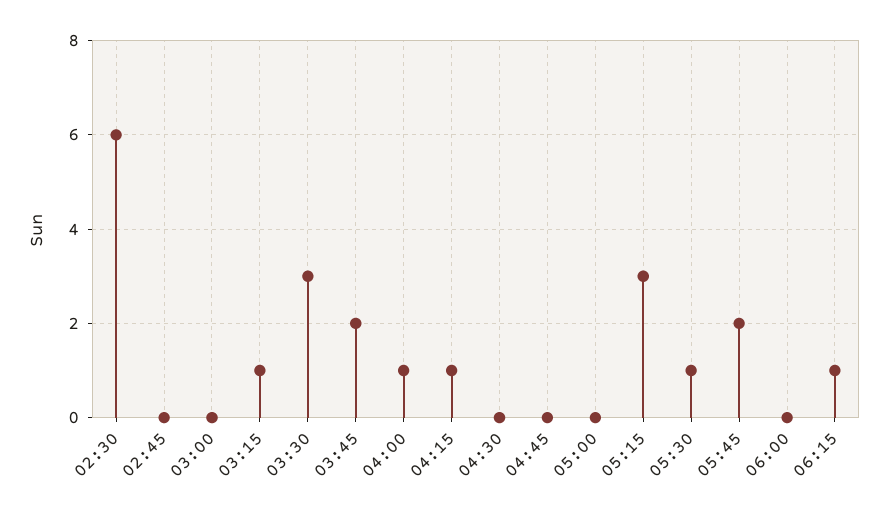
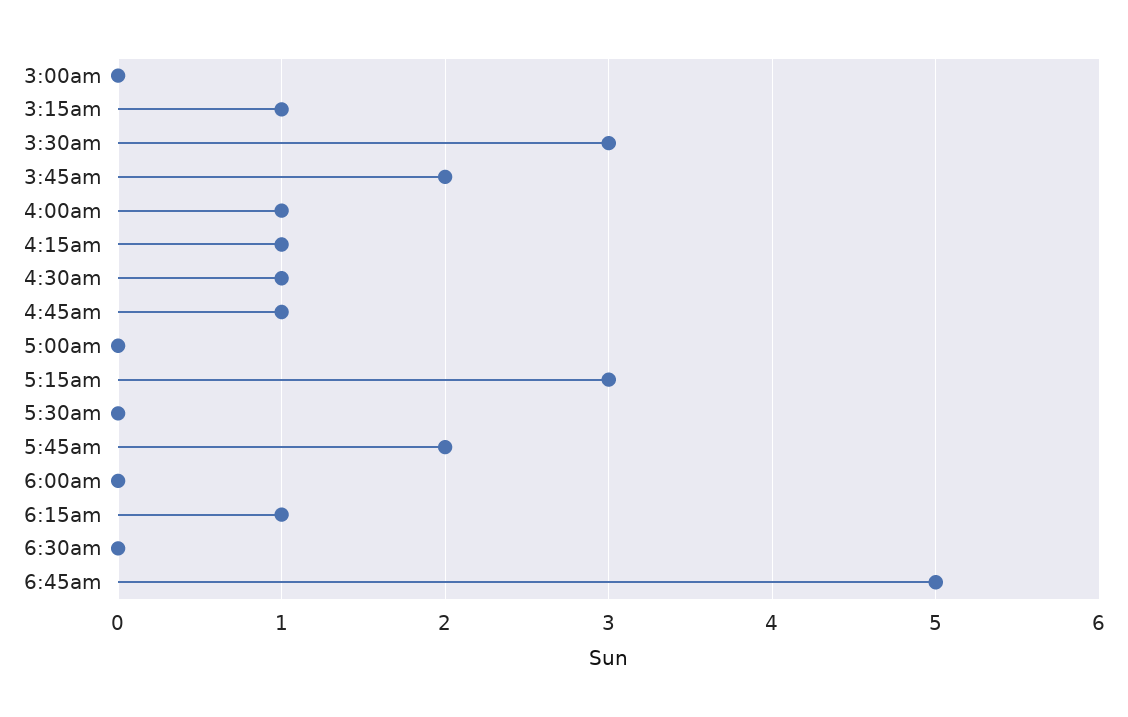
02:30: 6 -> none
02:45: 0 -> none
04:30: 0 -> 1
04:45: 0 -> 1
05:30: 1 -> 0
6:30am: none -> 0
6:45am: none -> 5

